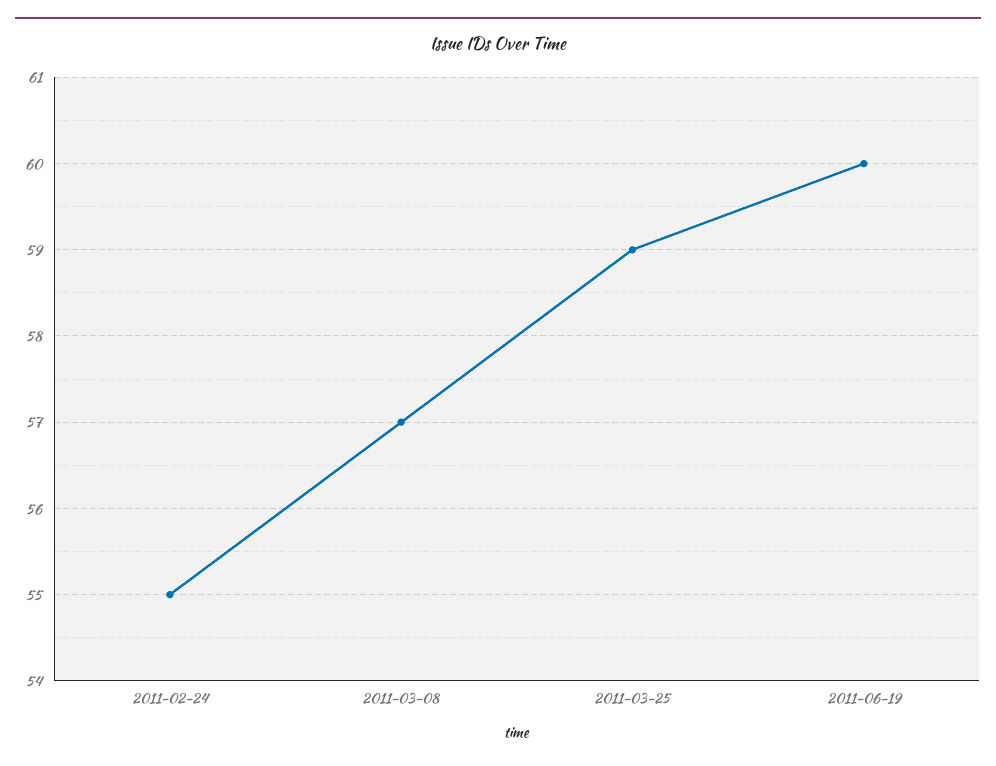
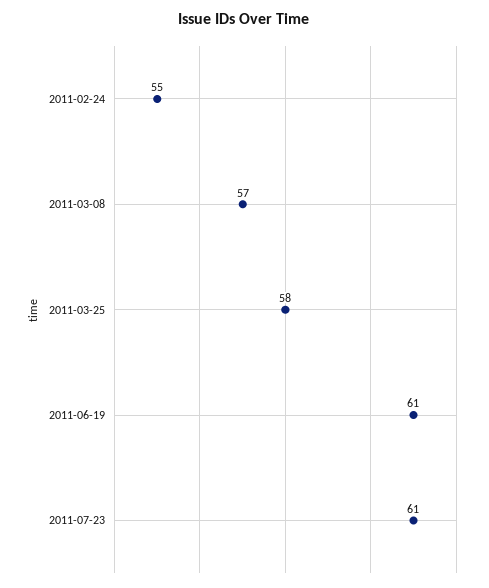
2011-03-25: 59 -> 58
2011-06-19: 60 -> 61
2011-07-23: none -> 61

